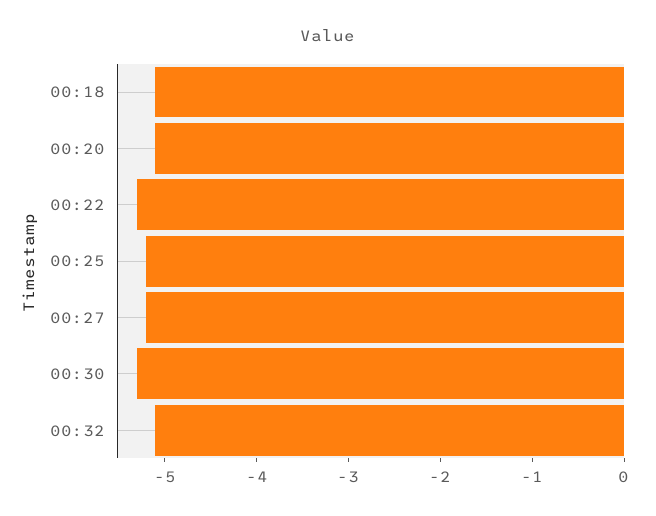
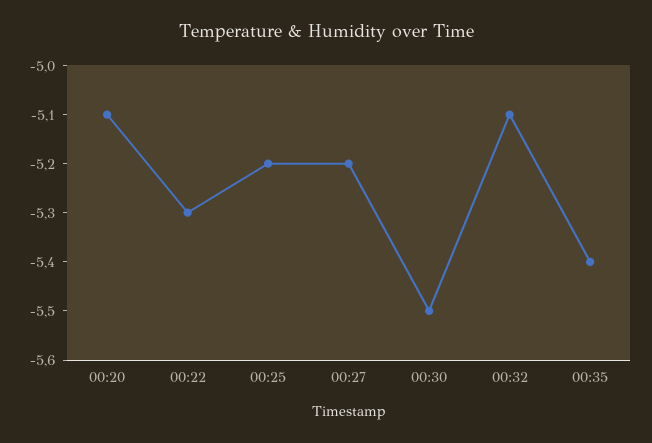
00:18: -5.1 -> none
00:30: -5.3 -> -5.5
00:35: none -> -5.4

